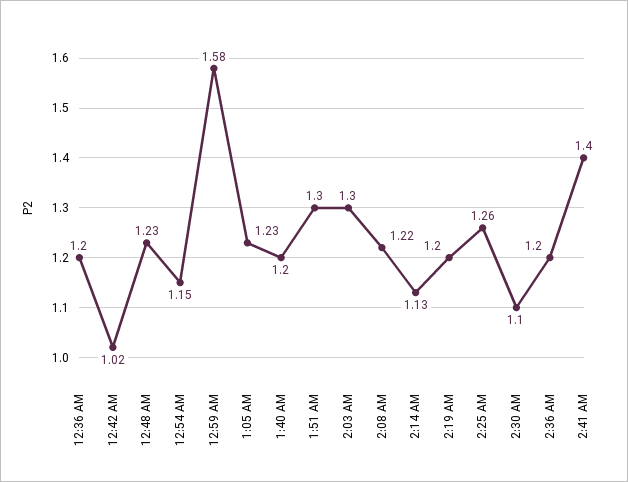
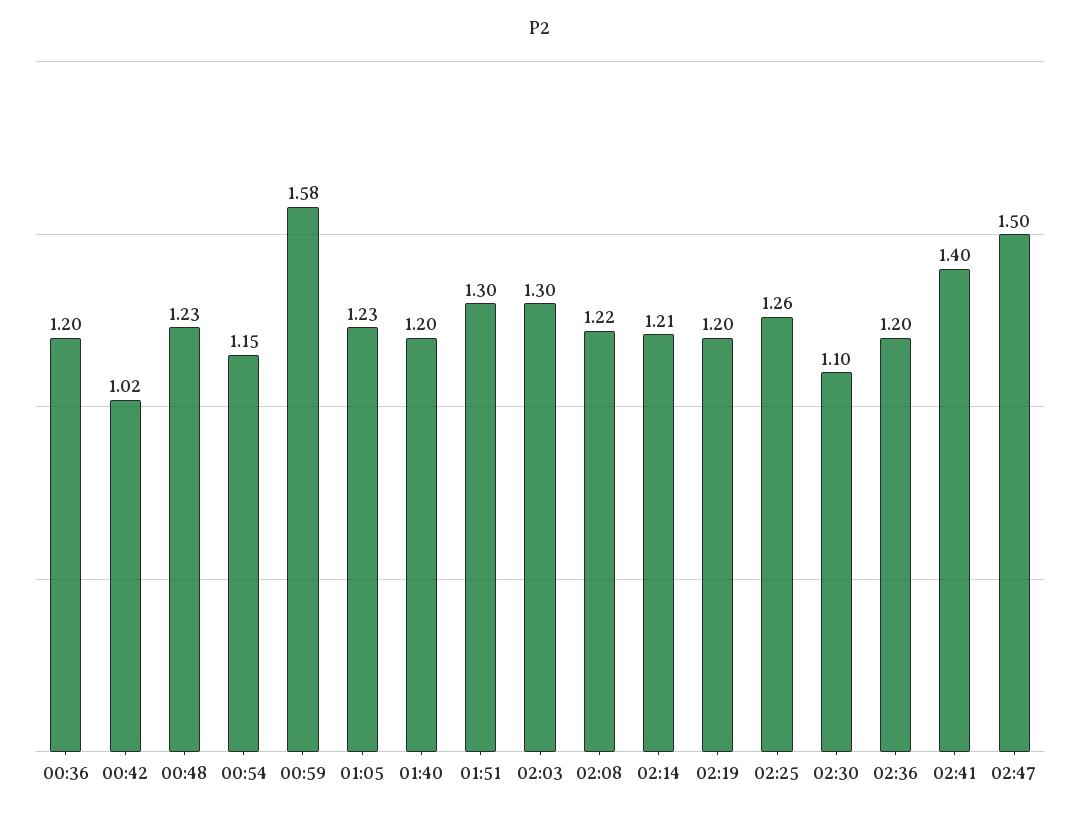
2:14 AM: 1.13 -> 1.21
02:47: none -> 1.5

